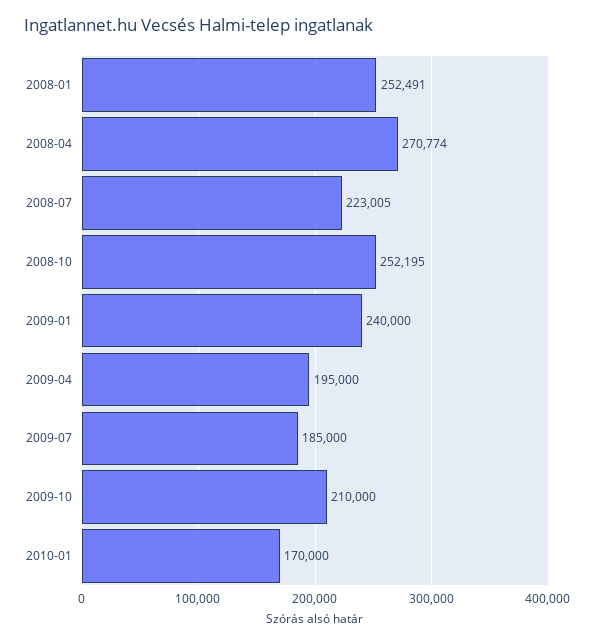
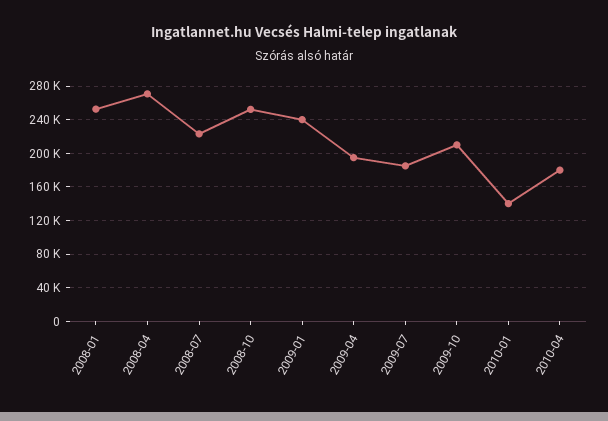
2010-01: 170000 -> 140000
2010-04: none -> 180000

